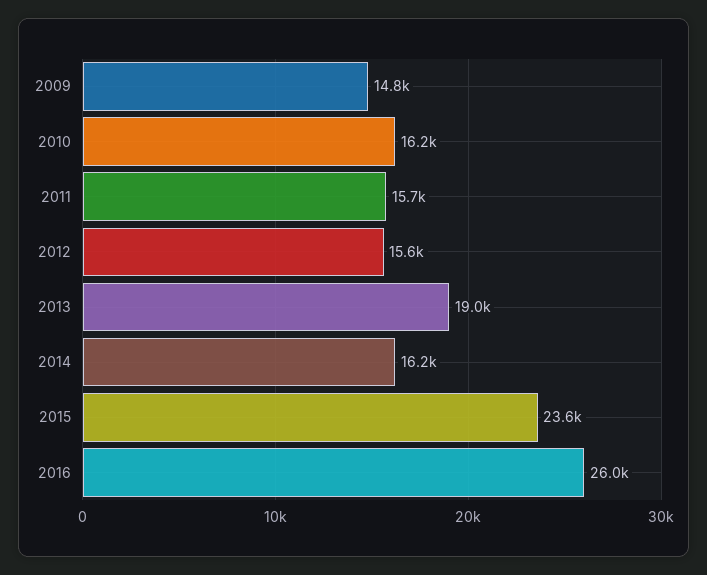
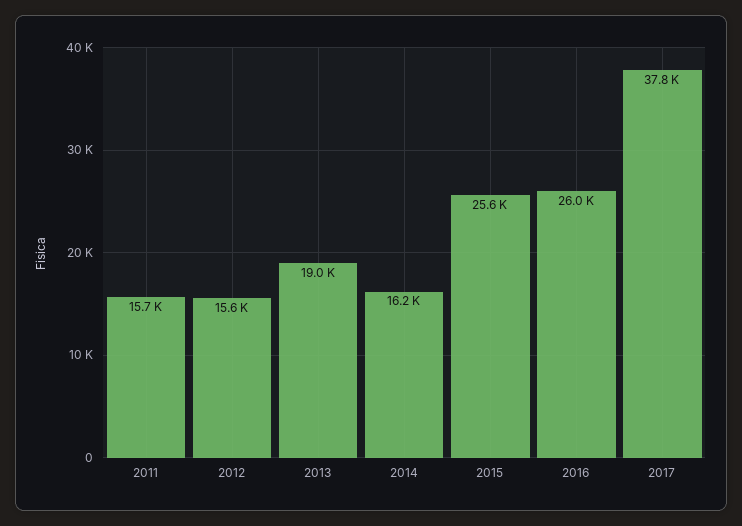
2009: 14800 -> none
2010: 16200 -> none
2015: 23600 -> 25600
2017: none -> 37800

